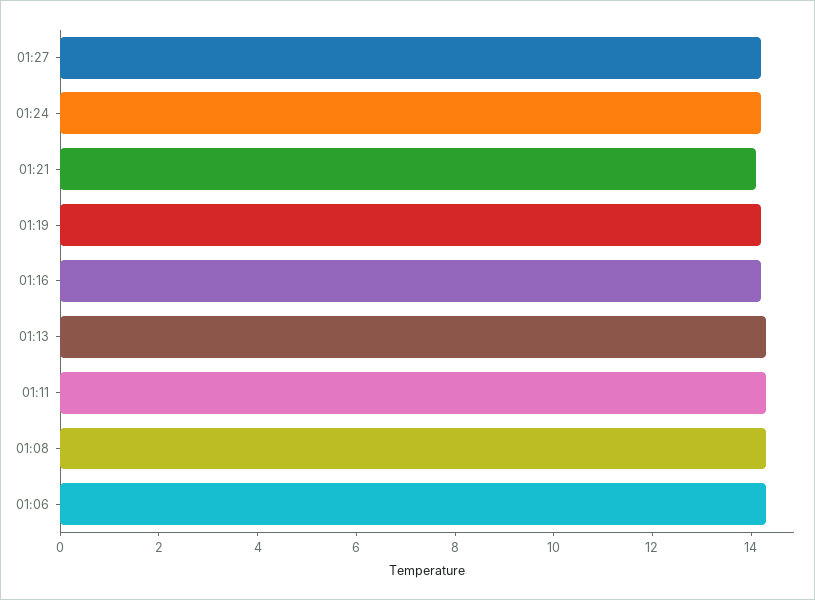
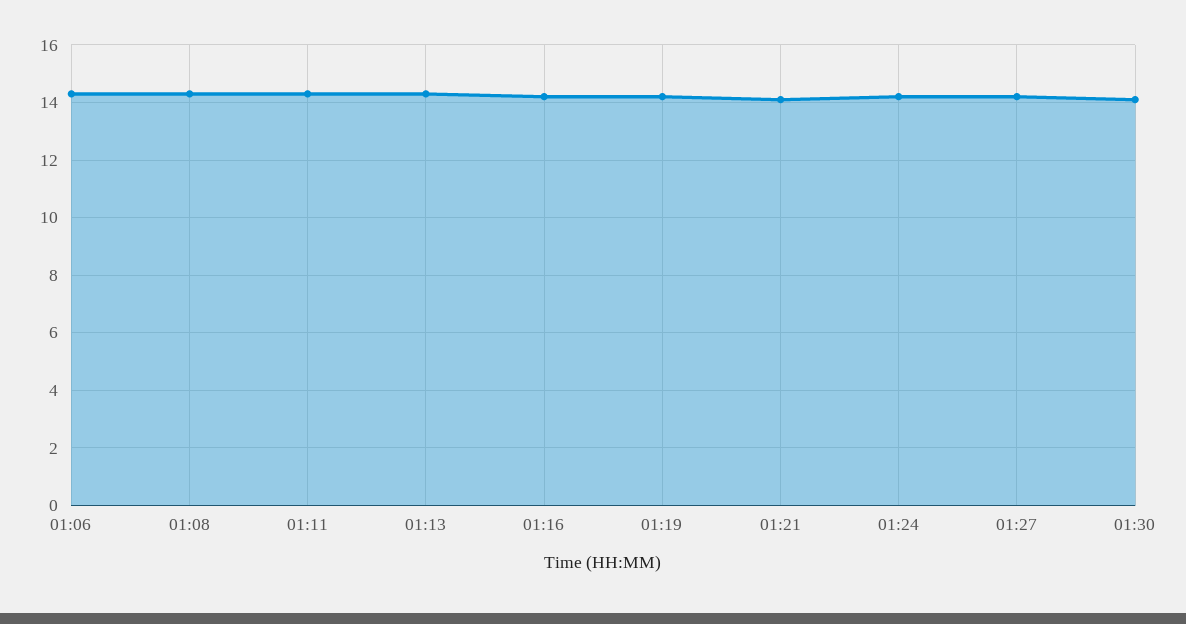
01:30: none -> 14

